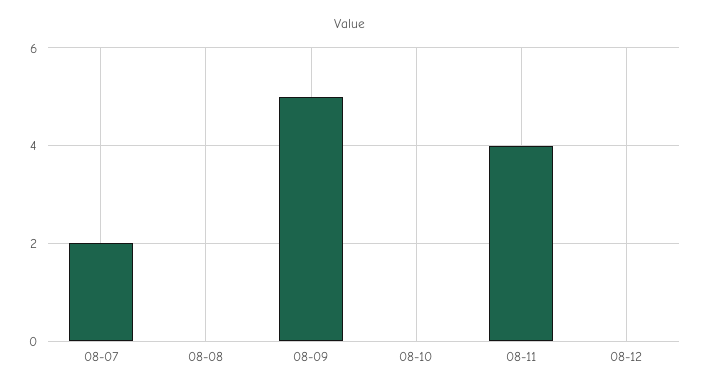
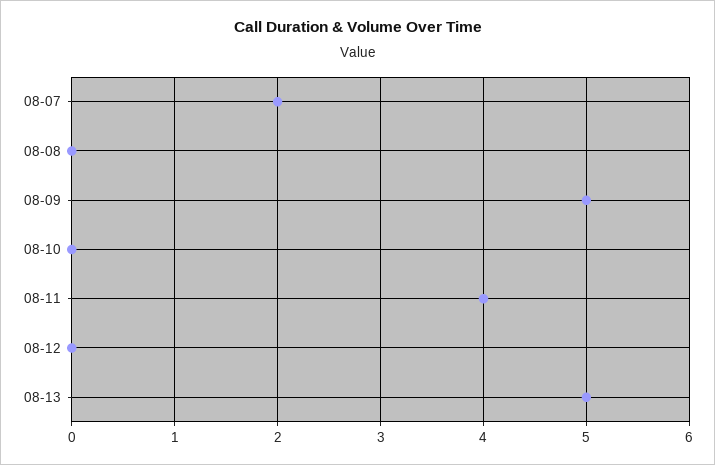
08-13: none -> 5

